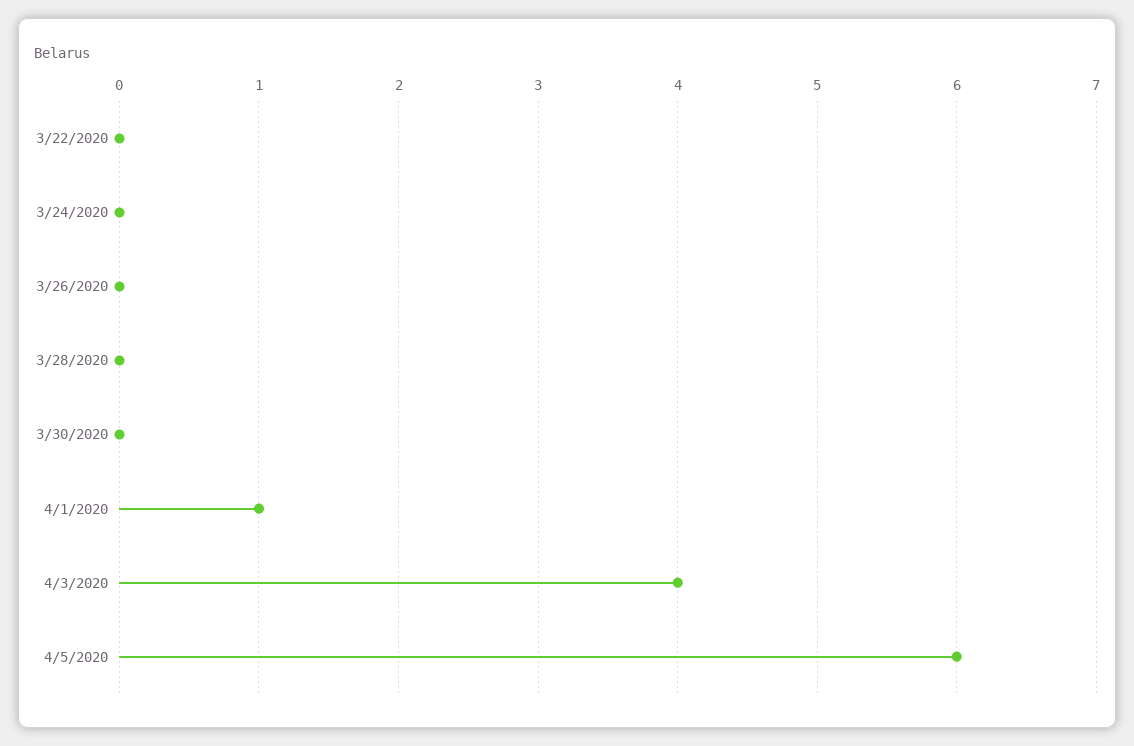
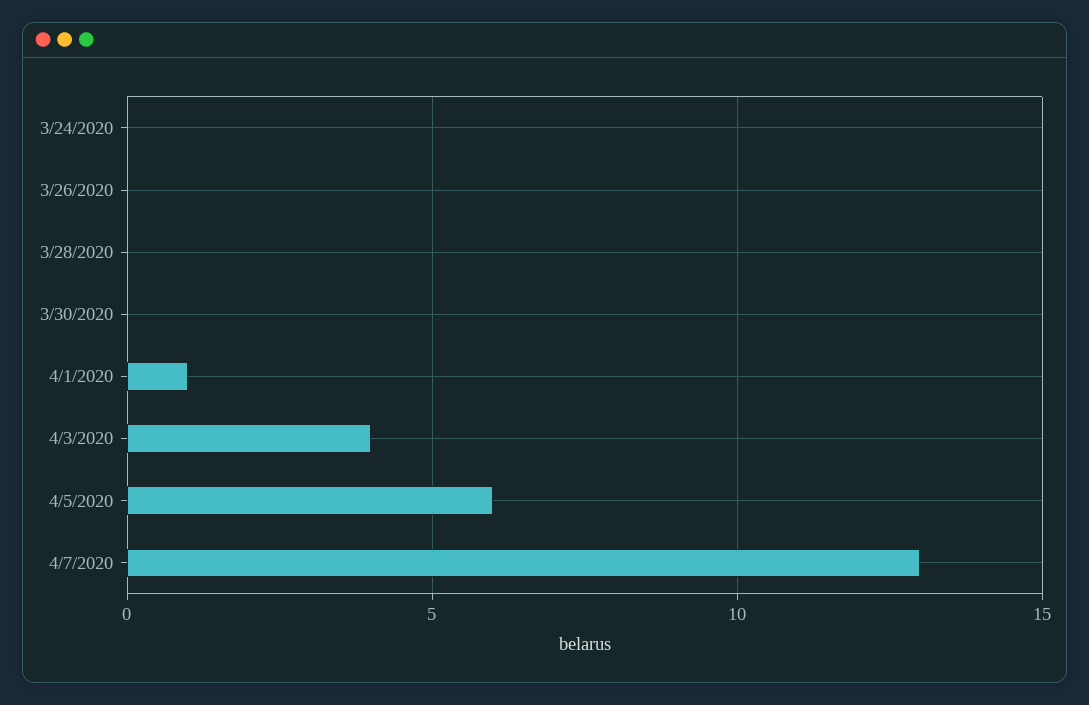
3/22/2020: 0 -> none
4/7/2020: none -> 13

